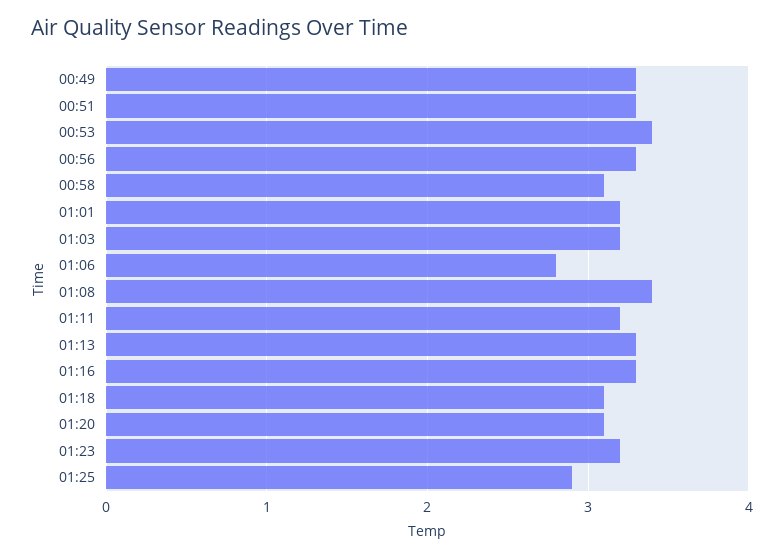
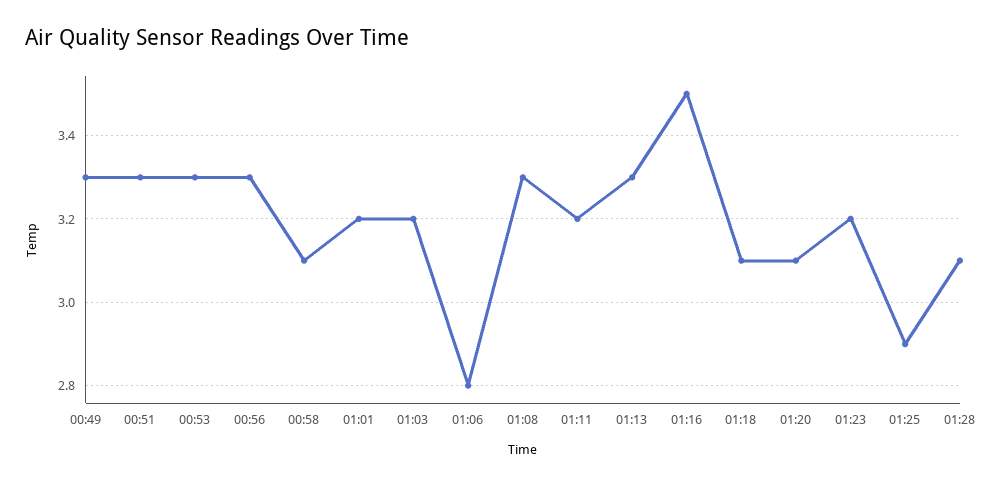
00:53: 3.4 -> 3.3
01:08: 3.4 -> 3.3
01:16: 3.3 -> 3.5
01:28: none -> 3.1

